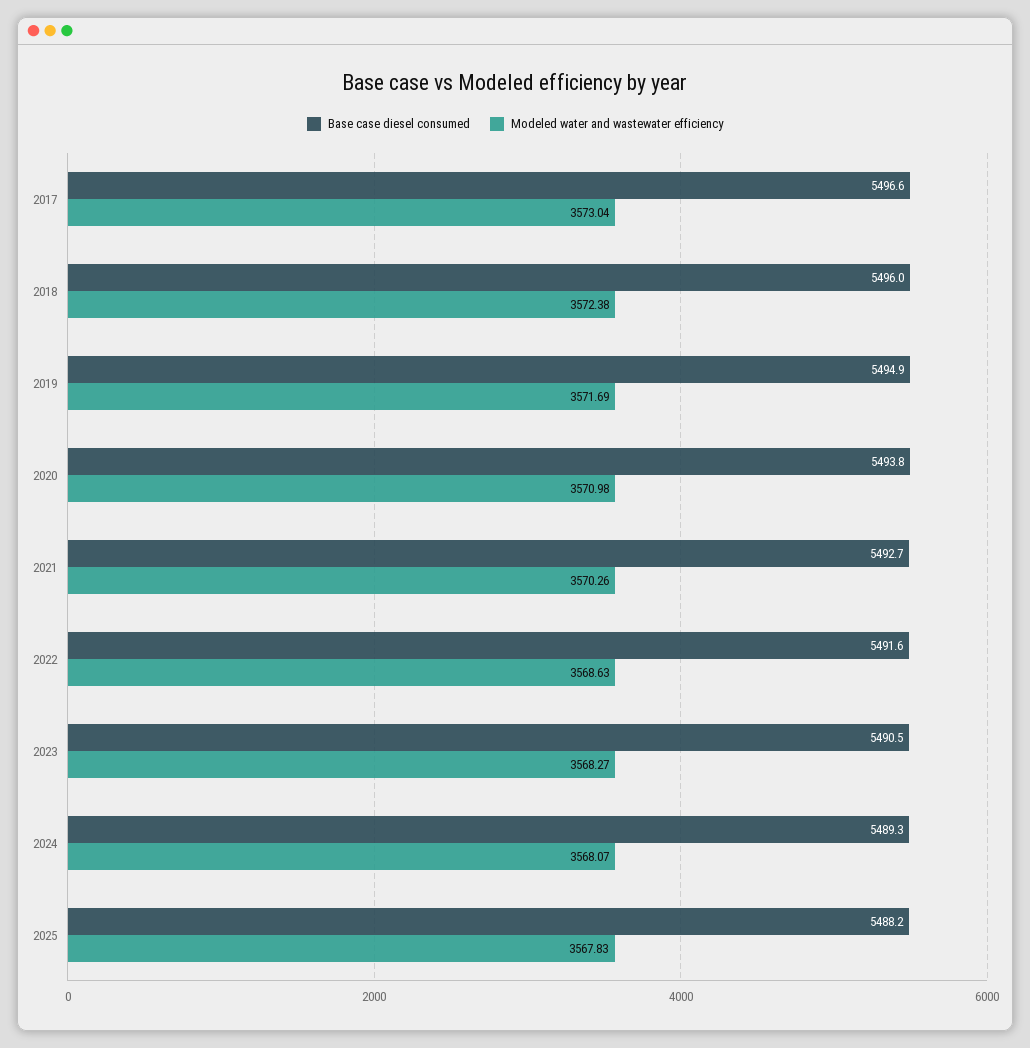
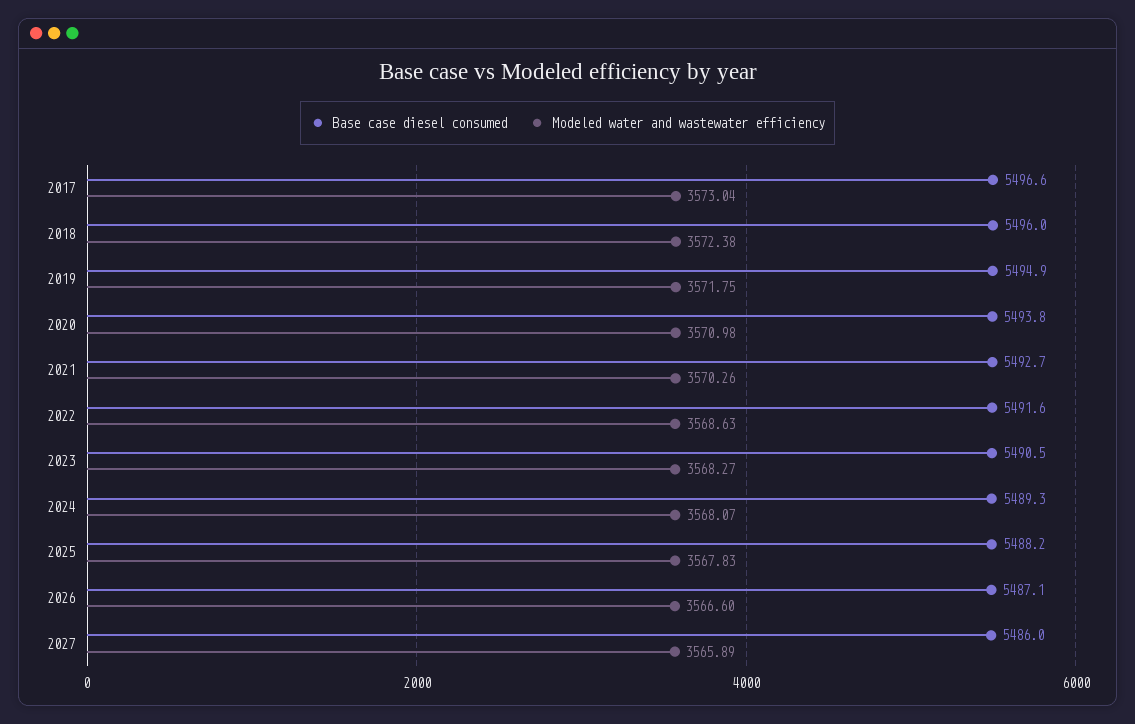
Modeled water and wastewater efficiency, 2019: 3571.69 -> 3571.75
Base case diesel consumed, 2026: none -> 5487.1
Modeled water and wastewater efficiency, 2026: none -> 3566.6
Base case diesel consumed, 2027: none -> 5486
Modeled water and wastewater efficiency, 2027: none -> 3565.89

